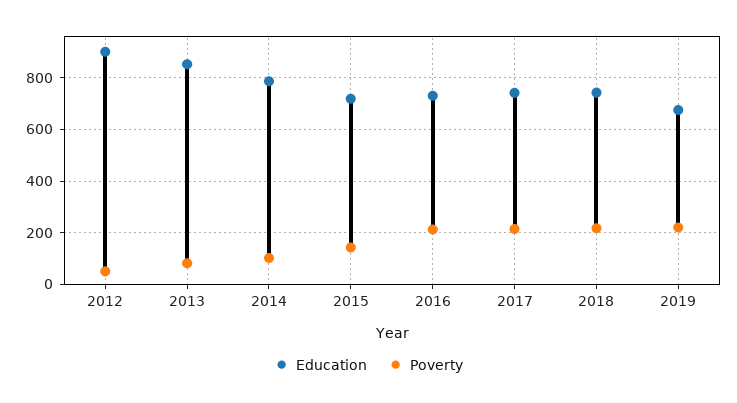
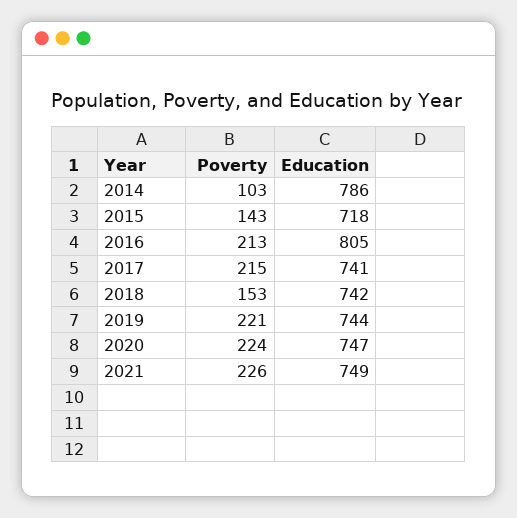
Education, 2012: 900 -> none
Poverty, 2012: 50 -> none
Education, 2013: 850 -> none
Poverty, 2013: 75 -> none
Education, 2016: 725 -> 805
Poverty, 2018: 225 -> 153
Education, 2019: 675 -> 744
Poverty, 2020: none -> 224
Education, 2020: none -> 747
Poverty, 2021: none -> 226
Education, 2021: none -> 749

